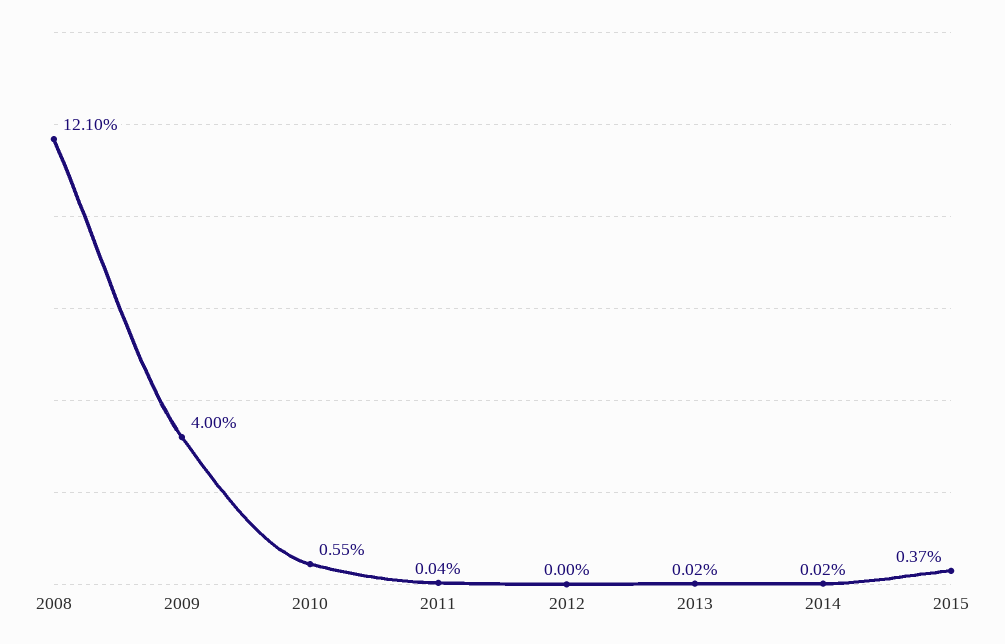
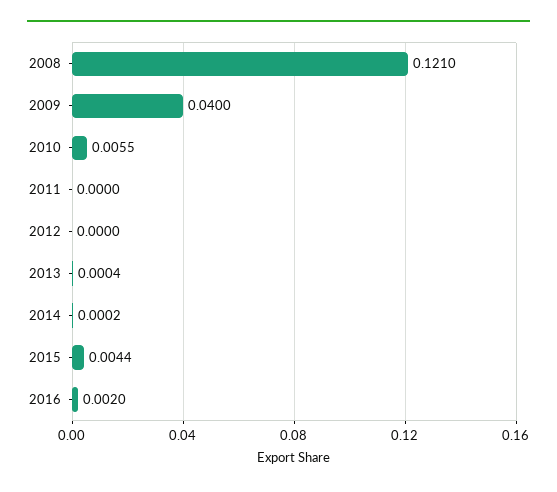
2011: 0.0004 -> 0
2013: 0.0002 -> 0.0004
2015: 0.0037 -> 0.0044
2016: none -> 0.002

